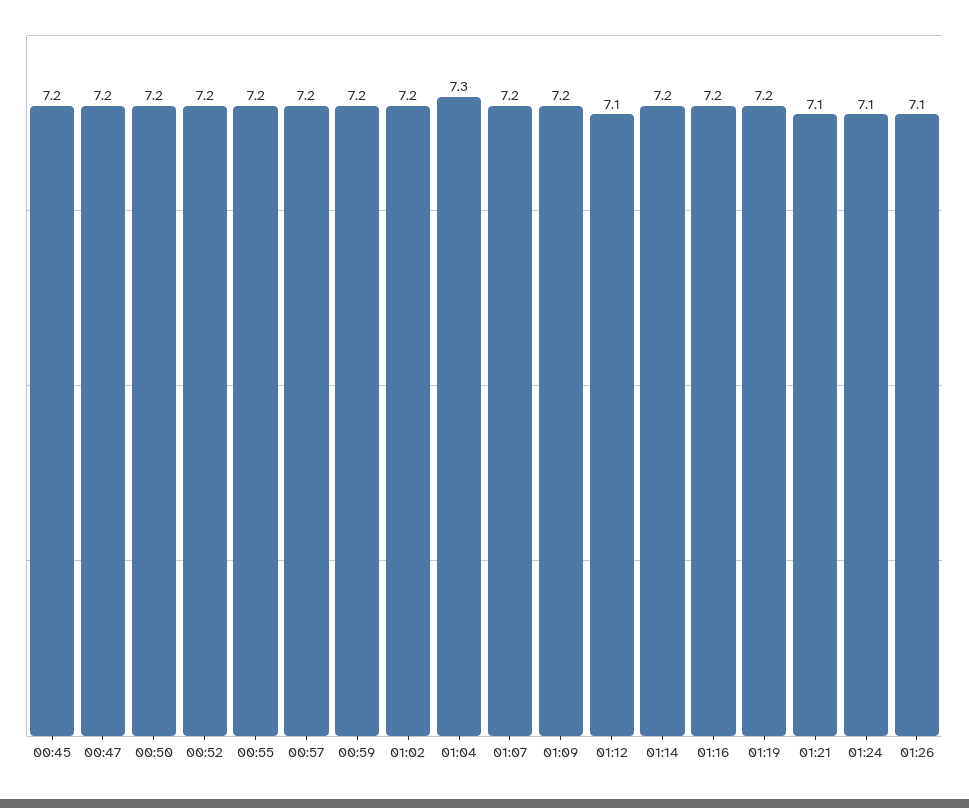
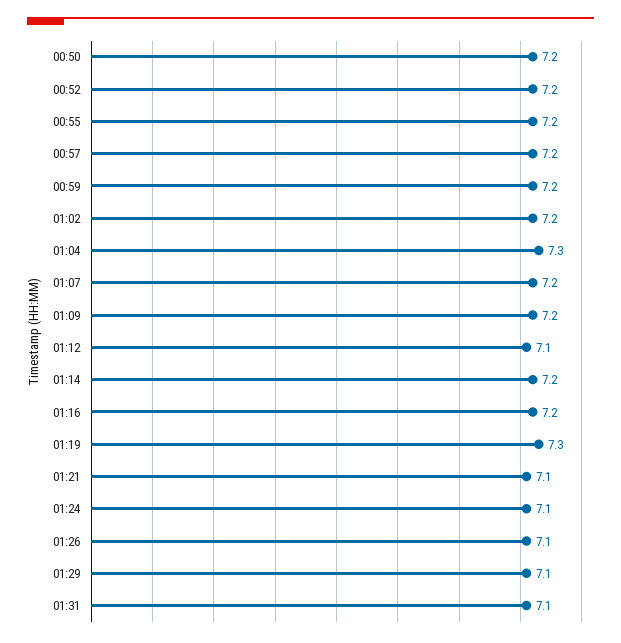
00:45: 7.2 -> none
00:47: 7.2 -> none
01:19: 7.2 -> 7.3
01:29: none -> 7.1
01:31: none -> 7.1

